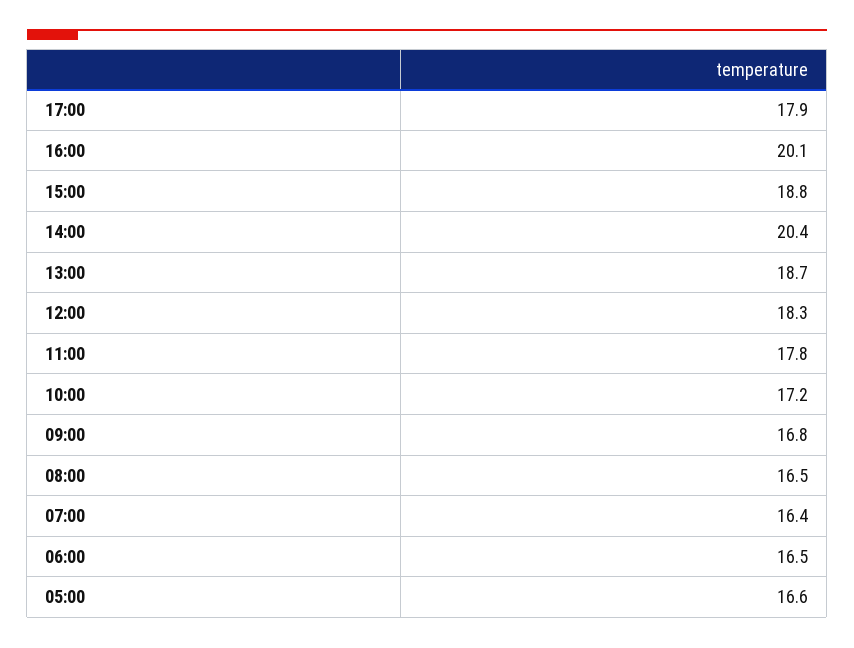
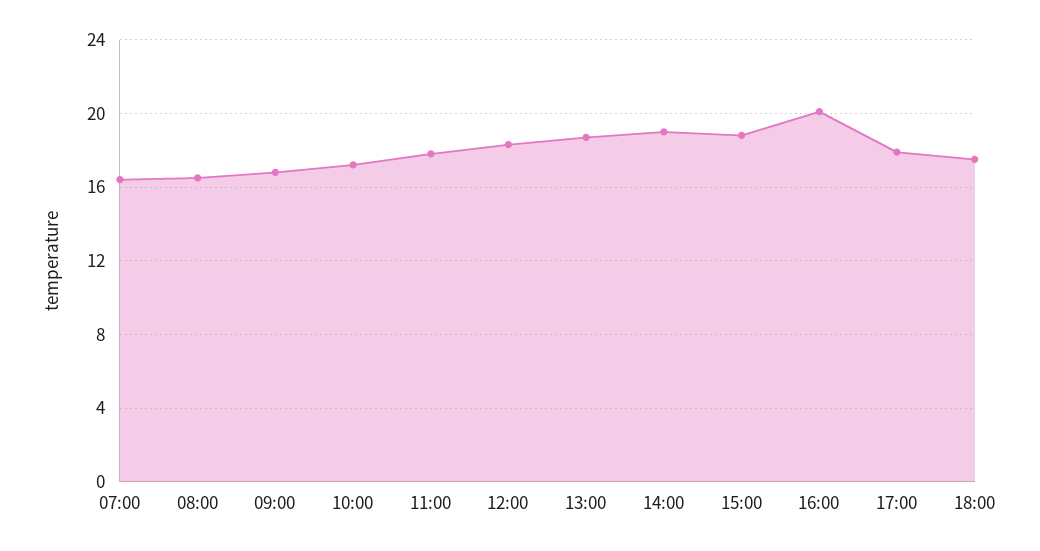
14:00: 20.4 -> 19
06:00: 16.5 -> none
05:00: 16.6 -> none
18:00: none -> 17.5

